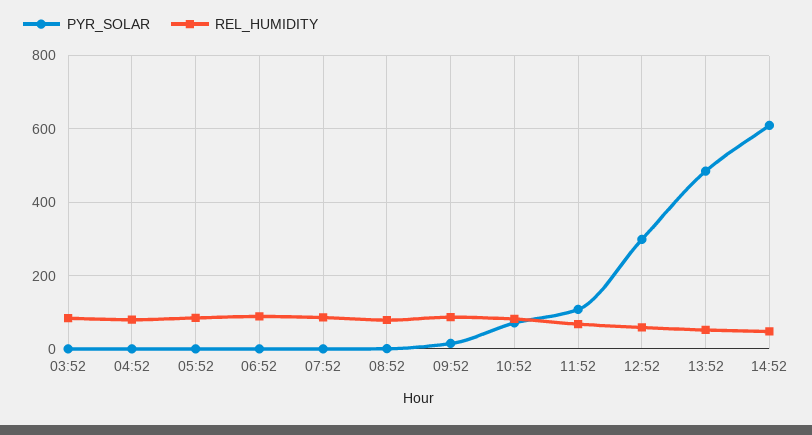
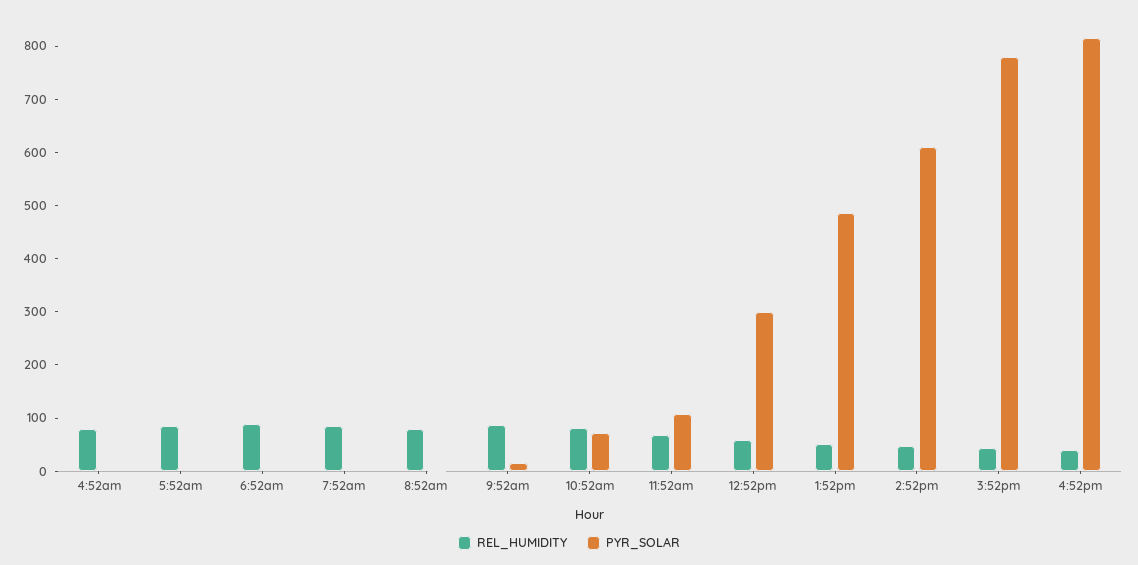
PYR_SOLAR, 03:52: 0 -> none
REL_HUMIDITY, 03:52: 80 -> none
REL_HUMIDITY, 3:52pm: none -> 40
PYR_SOLAR, 3:52pm: none -> 780
REL_HUMIDITY, 4:52pm: none -> 40
PYR_SOLAR, 4:52pm: none -> 820

